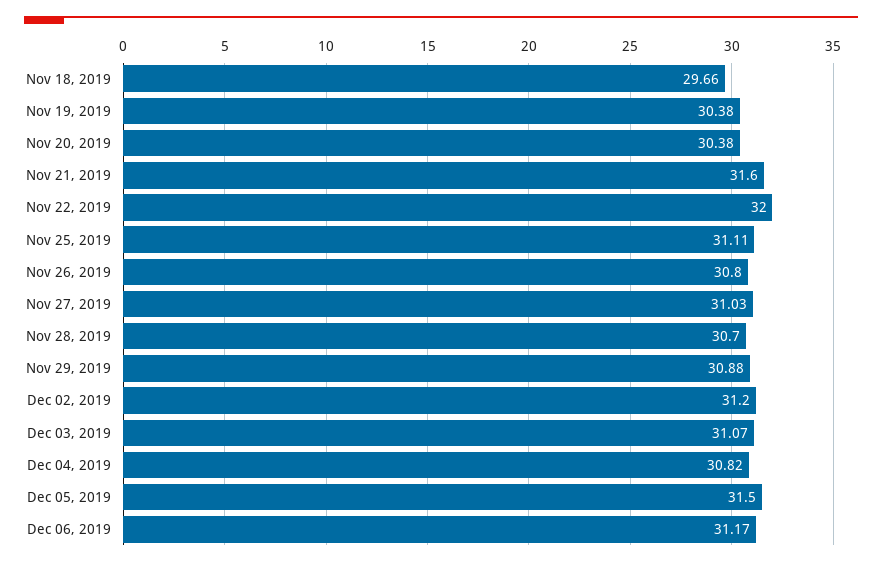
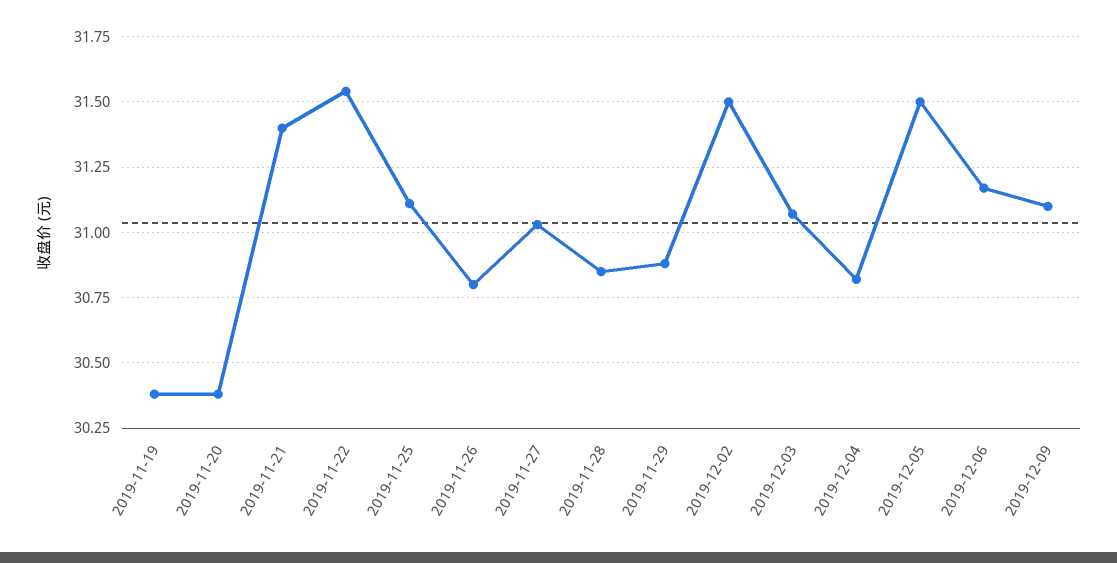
Nov 18, 2019: 29.66 -> none
Nov 21, 2019: 31.6 -> 31.4
Nov 22, 2019: 32 -> 31.55
Nov 28, 2019: 30.7 -> 30.85
Dec 02, 2019: 31.2 -> 31.5
2019-12-09: none -> 31.1

